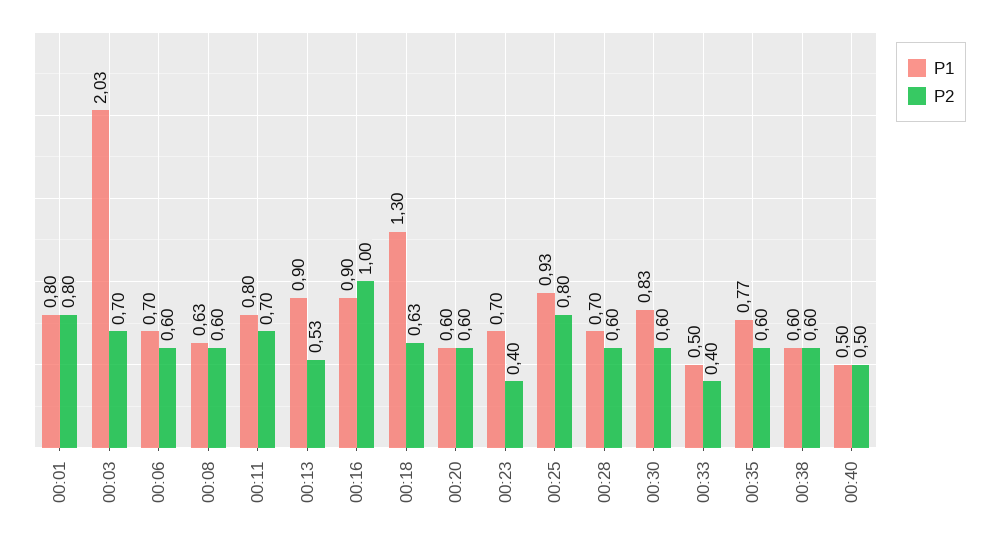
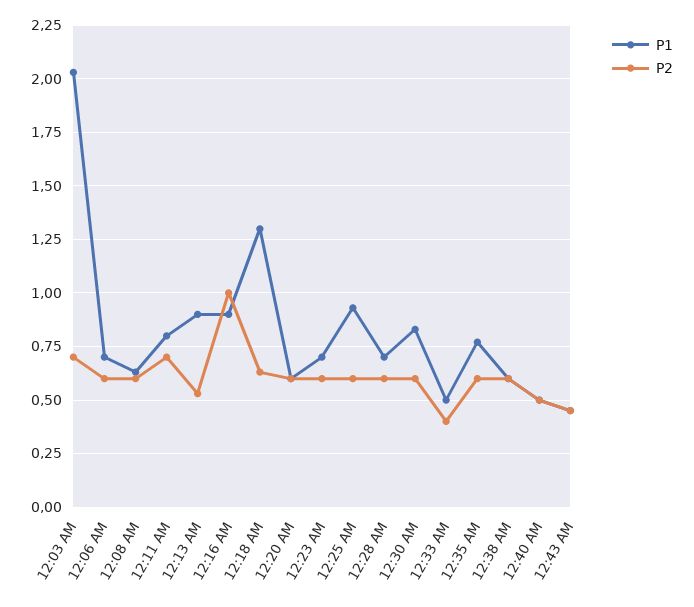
P1, 00:01: 0.8 -> none
P2, 00:01: 0.8 -> none
P2, 00:23: 0.4 -> 0.6
P2, 00:25: 0.8 -> 0.6
P1, 12:43 AM: none -> 0.45
P2, 12:43 AM: none -> 0.45

